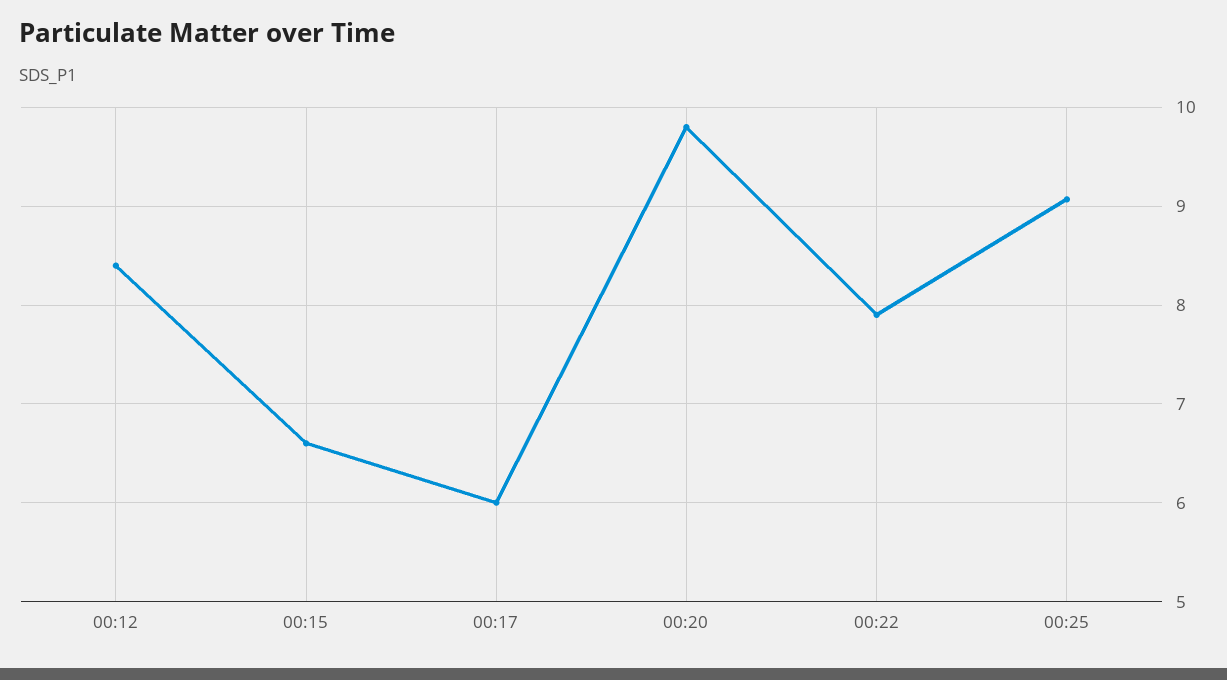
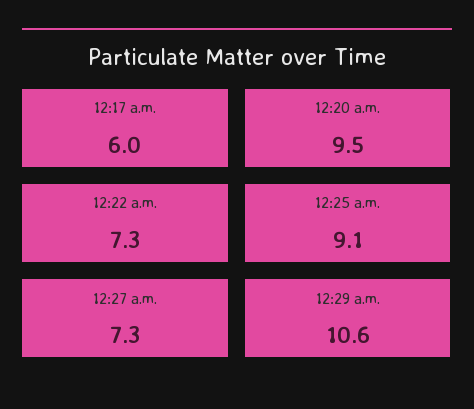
00:12: 8.4 -> none
00:15: 6.6 -> none
00:20: 9.8 -> 9.5
00:22: 7.9 -> 7.3
12:27 a.m.: none -> 7.3
12:29 a.m.: none -> 10.6

